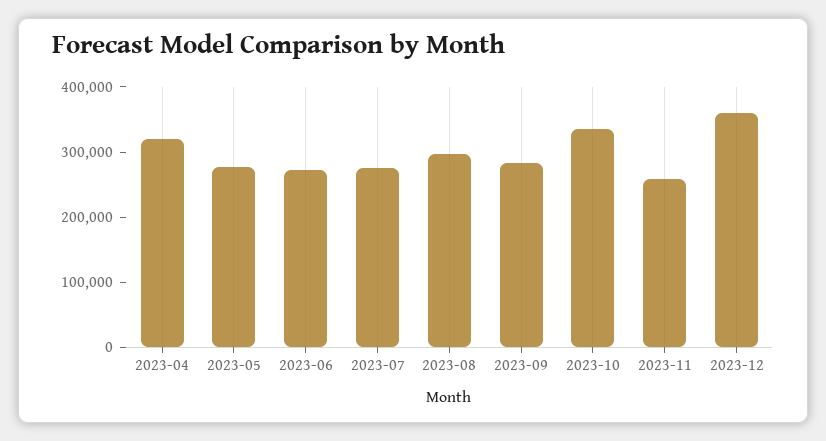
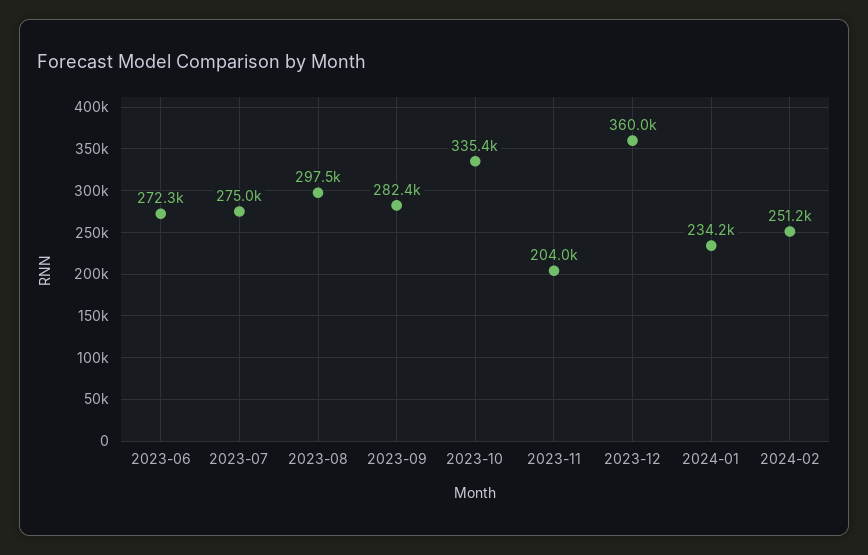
2023-04: 320000 -> none
2023-05: 280000 -> none
2023-11: 260000 -> 204000
2024-01: none -> 234200
2024-02: none -> 251200

